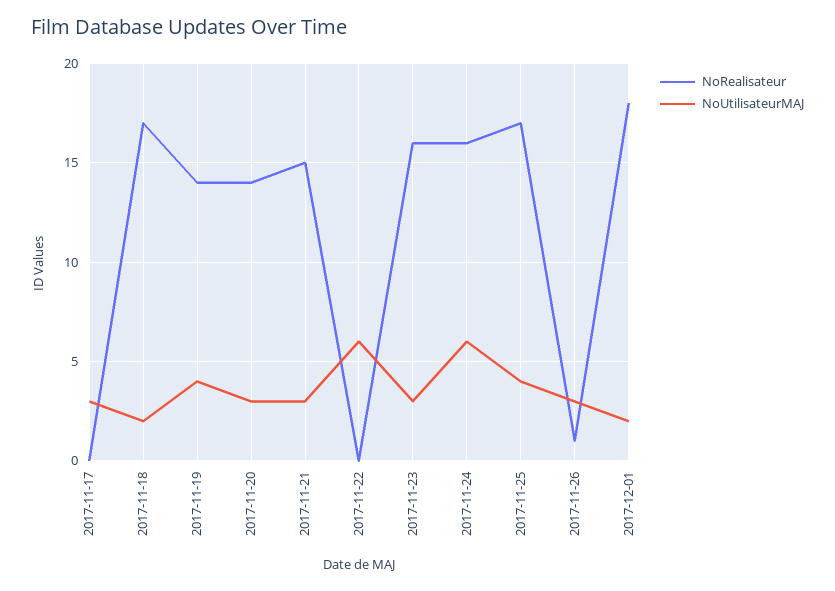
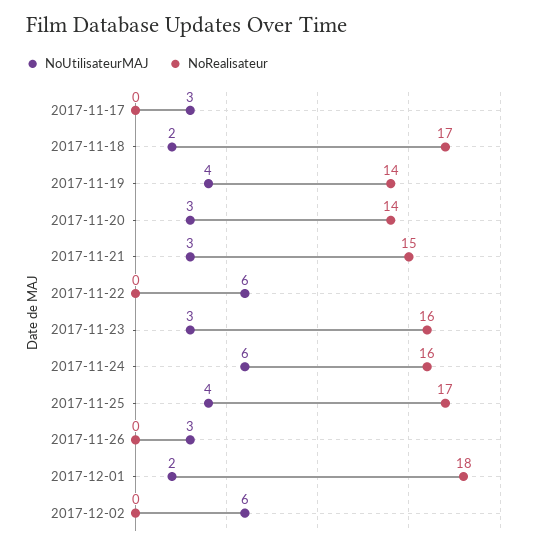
NoRealisateur, 2017-11-26: 1 -> 0
NoUtilisateurMAJ, 2017-12-02: none -> 6
NoRealisateur, 2017-12-02: none -> 0

